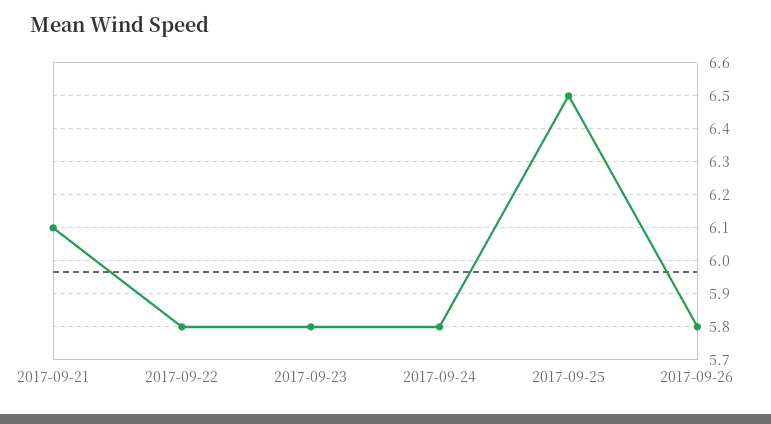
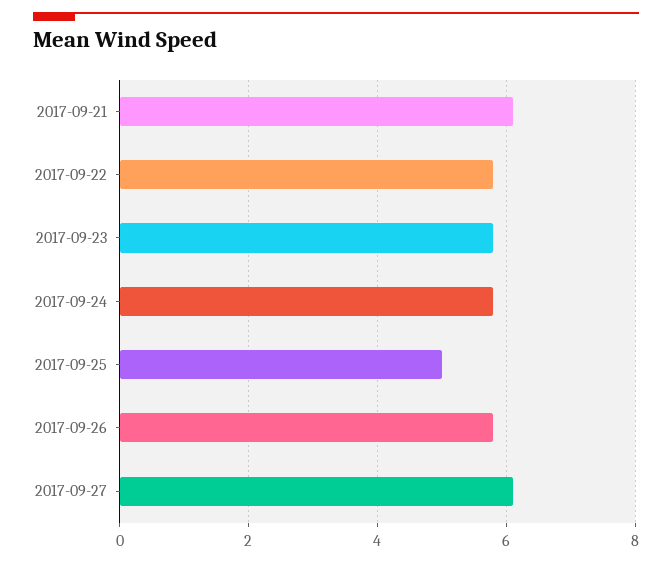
2017-09-25: 6.5 -> 5
2017-09-27: none -> 6

